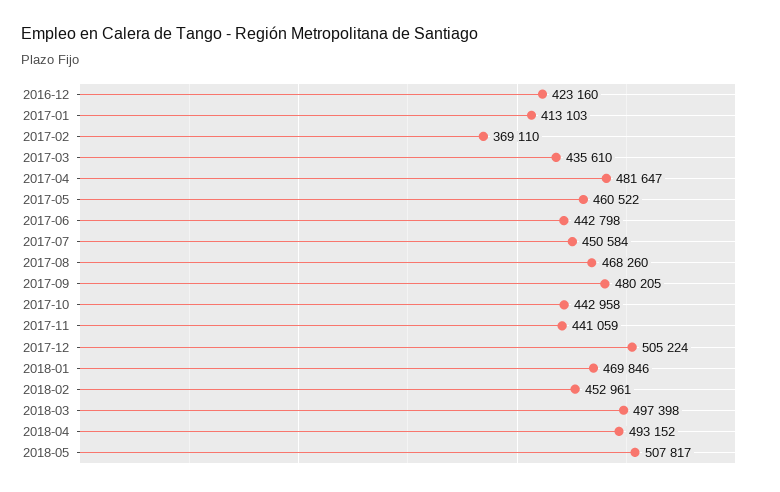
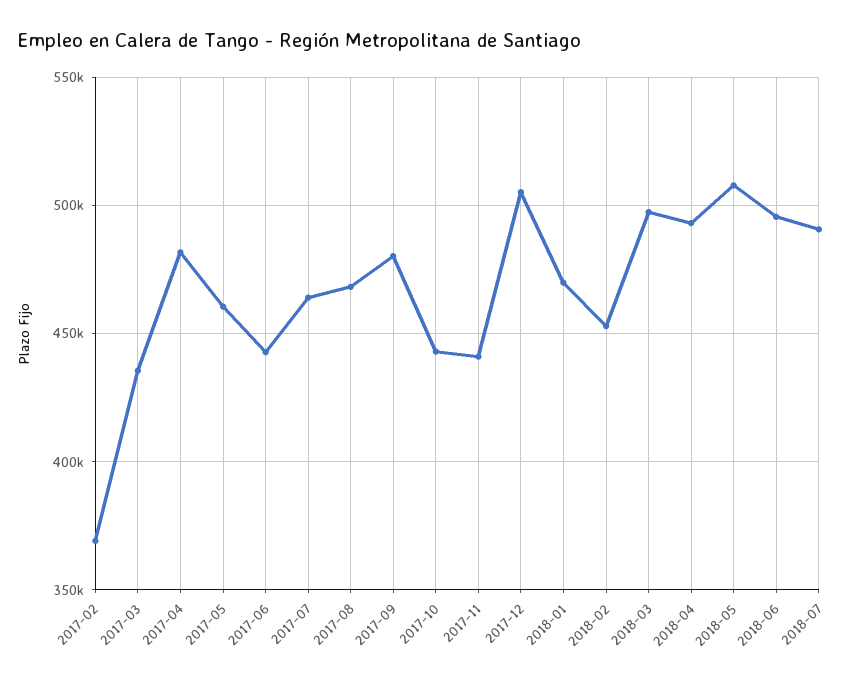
2016-12: 423160 -> none
2017-01: 413103 -> none
2017-07: 450584 -> 465000
2018-06: none -> 495000
2018-07: none -> 490000

